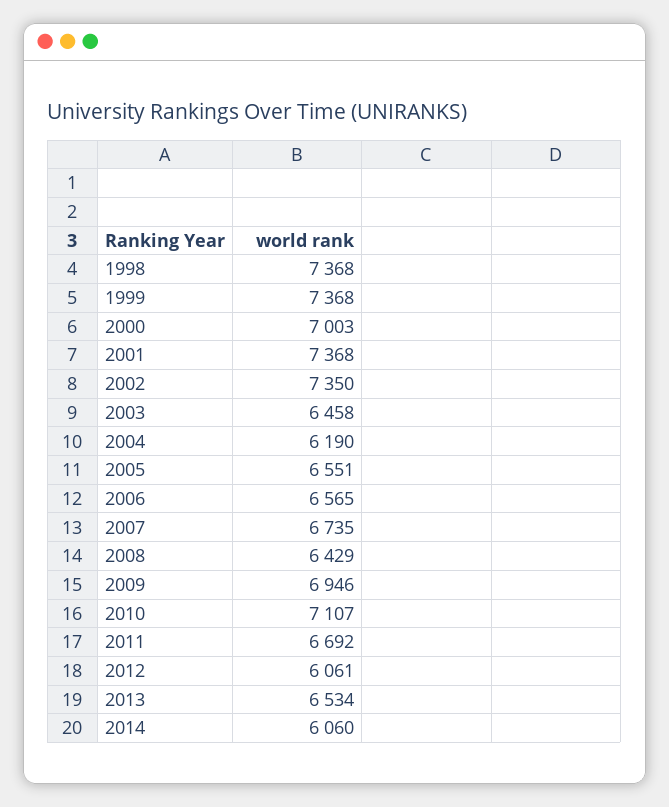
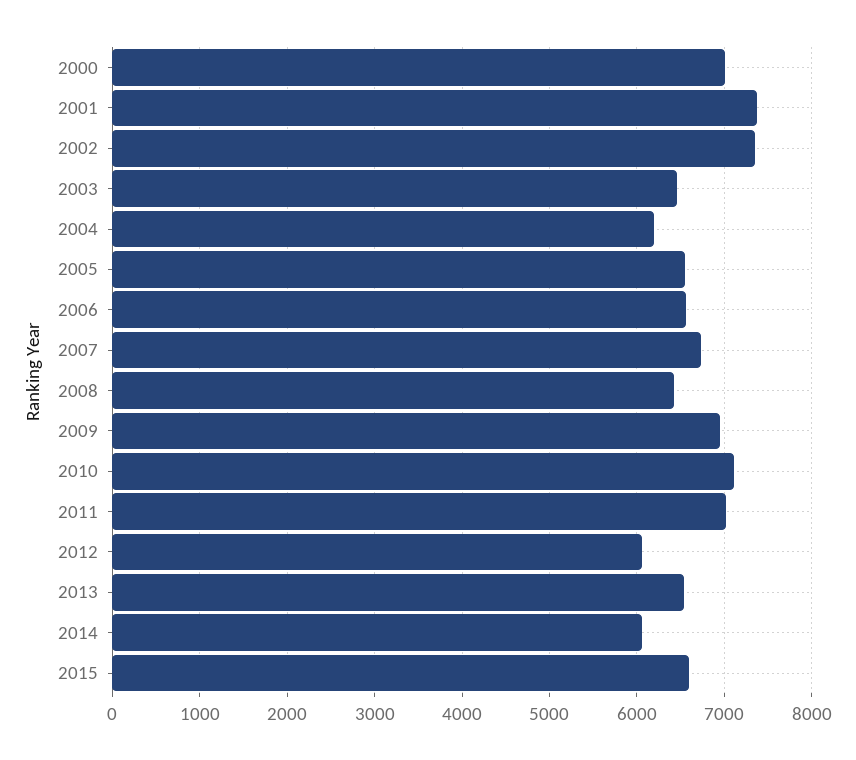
1998: 7368 -> none
1999: 7368 -> none
2011: 6692 -> 7000
2015: none -> 6600

